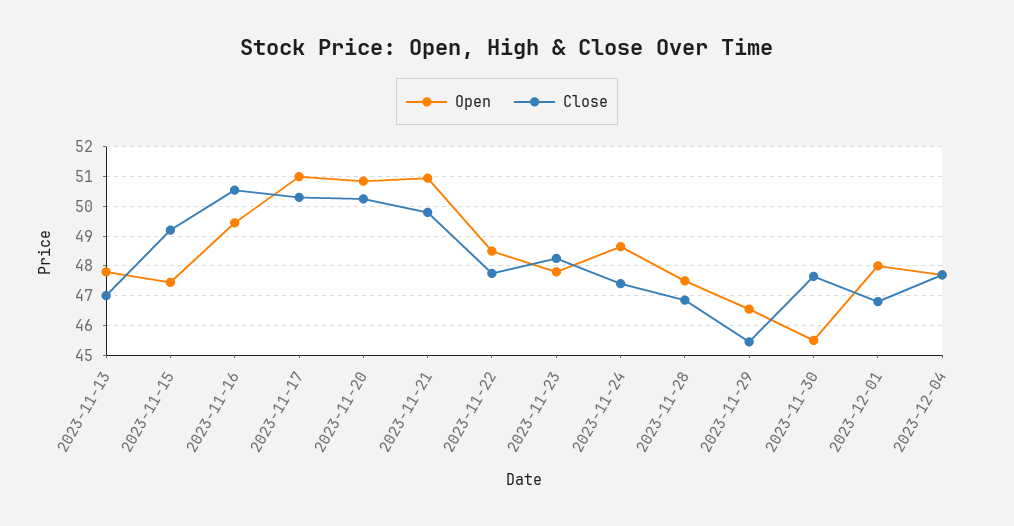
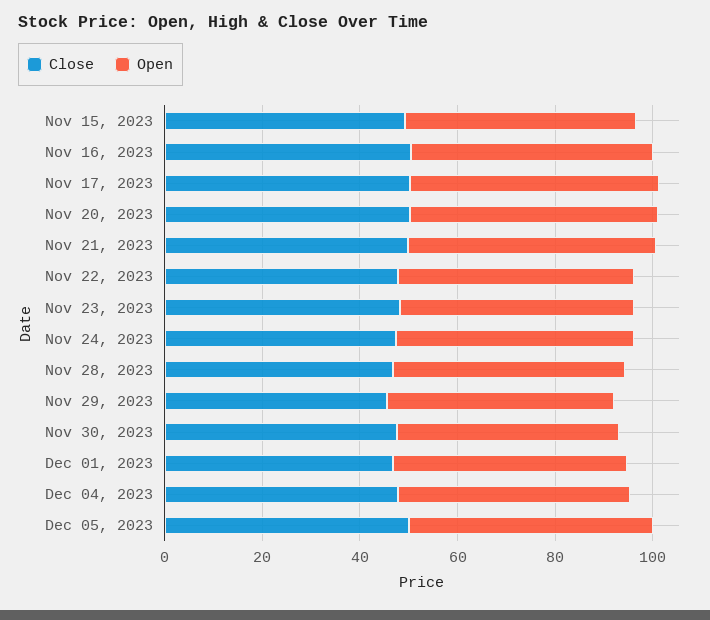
Open, 2023-11-13: 47.75 -> none
Close, 2023-11-13: 47 -> none
Close, Dec 05, 2023: none -> 50
Open, Dec 05, 2023: none -> 50

